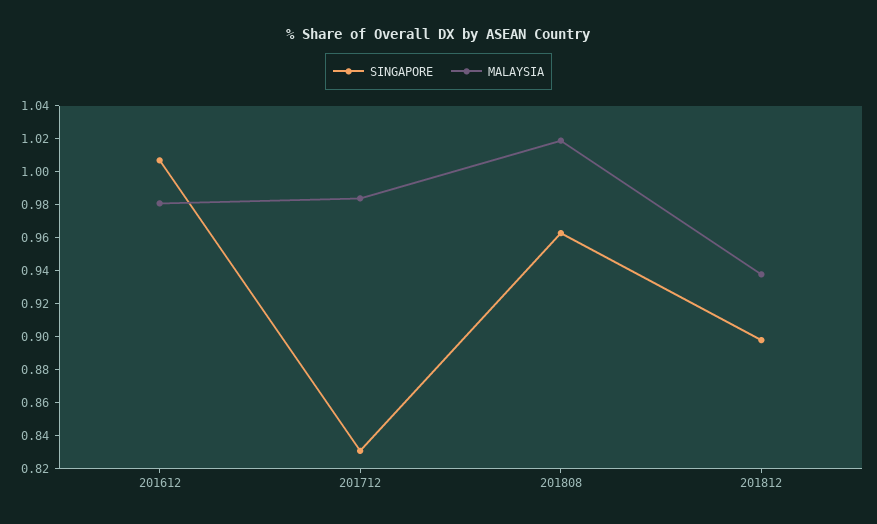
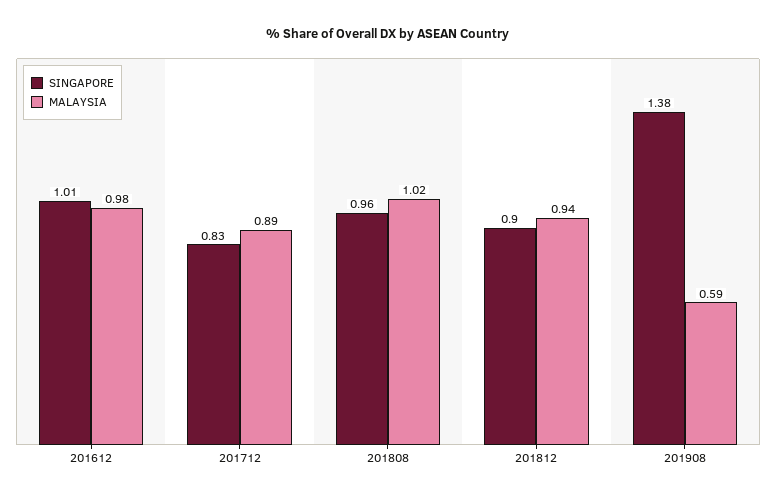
MALAYSIA, 201712: 0.985 -> 0.89
SINGAPORE, 201908: none -> 1.38
MALAYSIA, 201908: none -> 0.59

